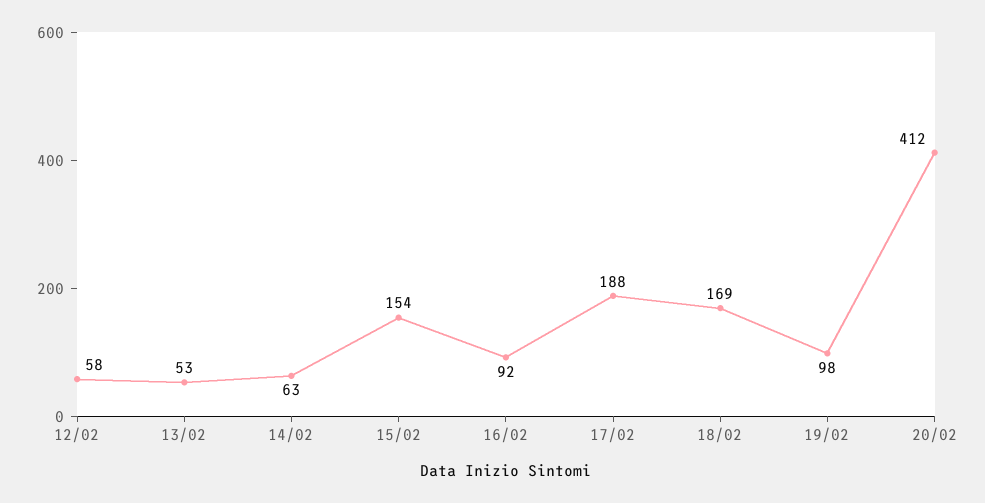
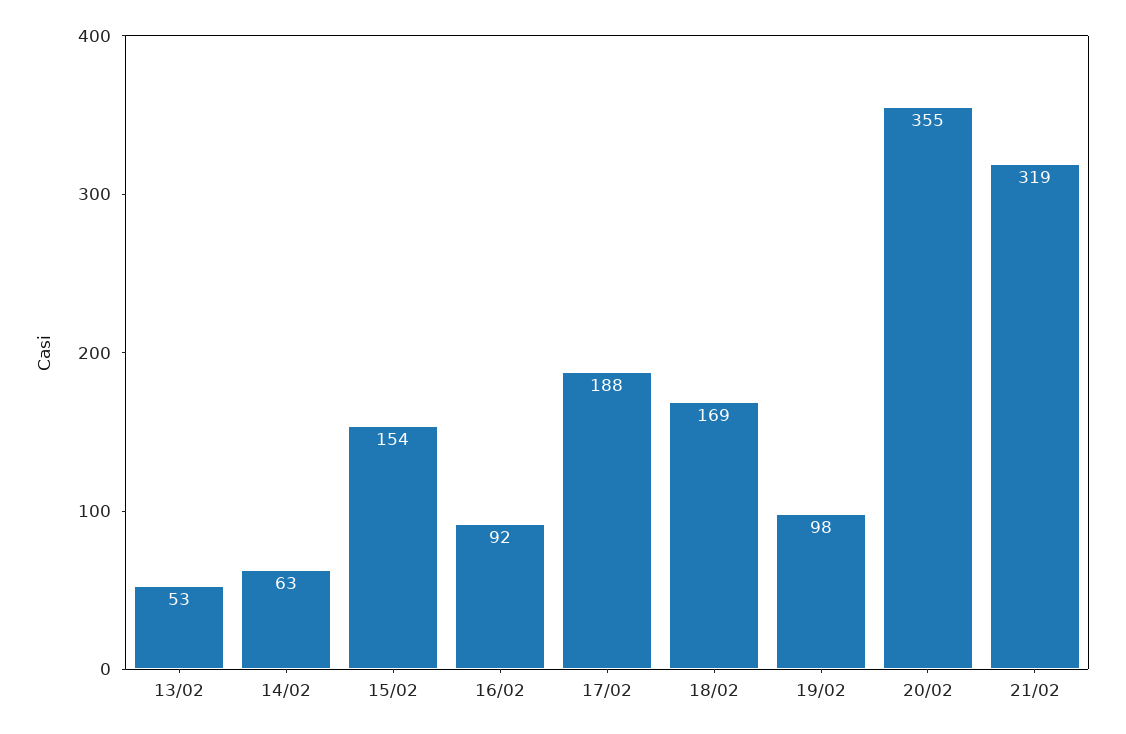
12/02: 58 -> none
20/02: 412 -> 355
21/02: none -> 319

